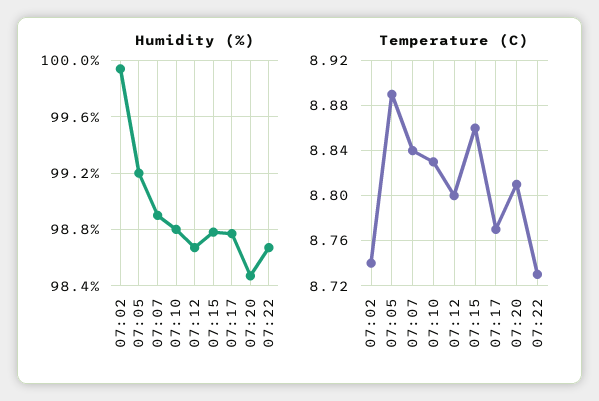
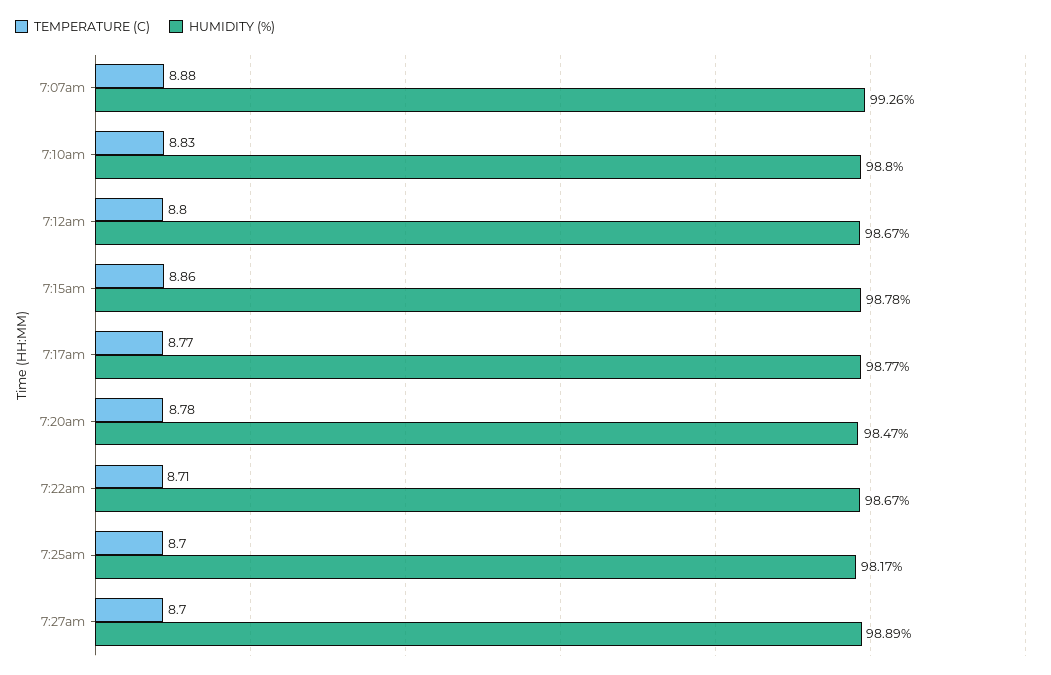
Humidity (%), 07:02: 99.95 -> none
Humidity (%), 07:05: 99.2 -> none
Humidity (%), 07:07: 98.9 -> 99.26
Temperature (C), 07:02: 8.74 -> none
Temperature (C), 07:05: 8.89 -> none
Temperature (C), 07:07: 8.84 -> 8.88
Temperature (C), 07:20: 8.81 -> 8.78
Temperature (C), 07:22: 8.73 -> 8.71
Temperature (C), 7:25am: none -> 8.7
Humidity (%), 7:25am: none -> 98.17
Temperature (C), 7:27am: none -> 8.7
Humidity (%), 7:27am: none -> 98.89

